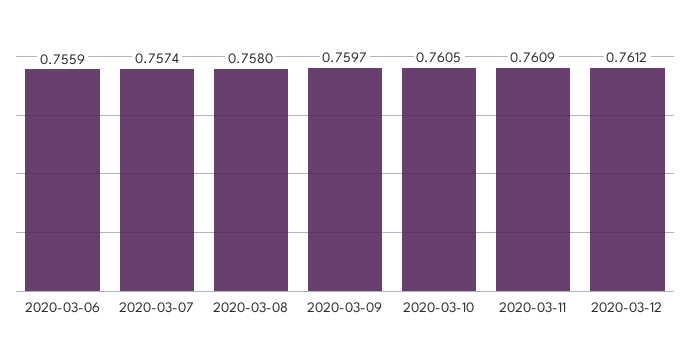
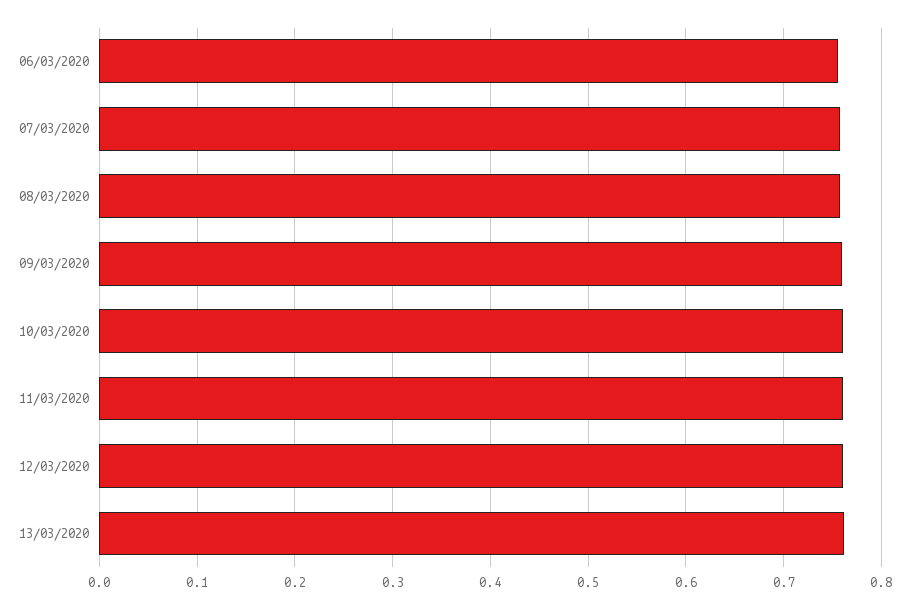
13/03/2020: none -> 0.76

